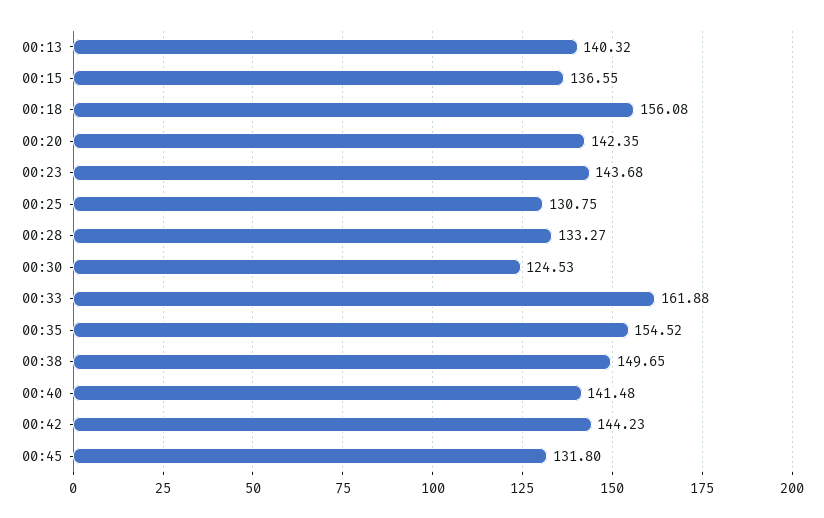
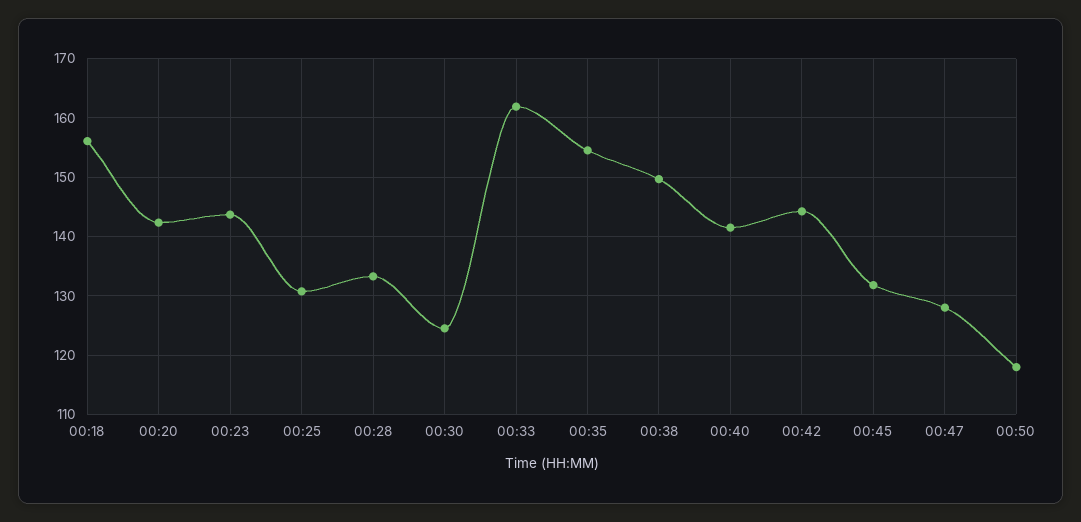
00:13: 140.32 -> none
00:15: 136.55 -> none
00:47: none -> 128
00:50: none -> 118

